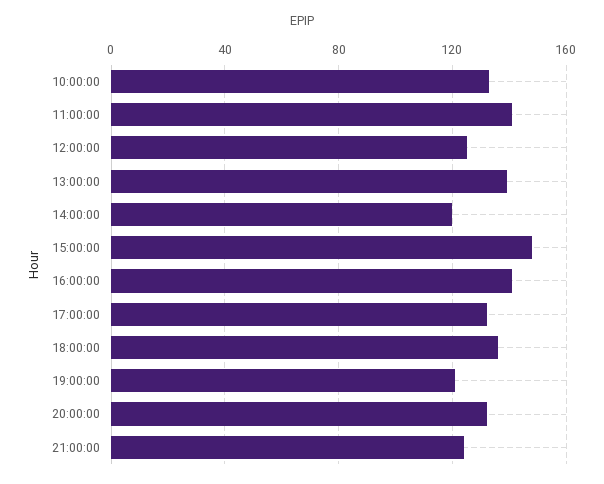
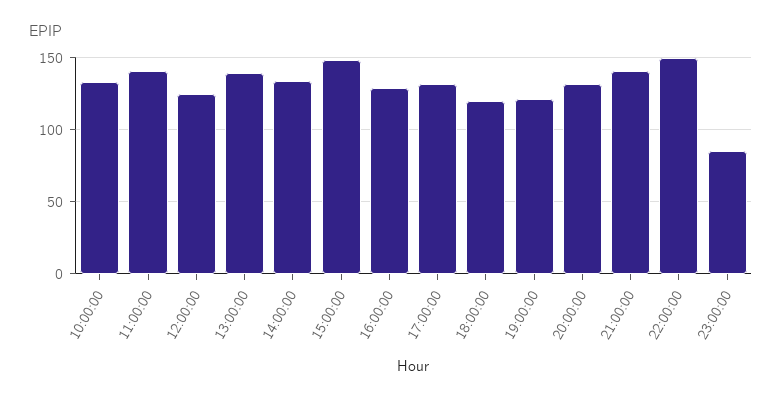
14:00:00: 120 -> 135
16:00:00: 140 -> 130
18:00:00: 135 -> 120
21:00:00: 125 -> 140
22:00:00: none -> 150
23:00:00: none -> 85

